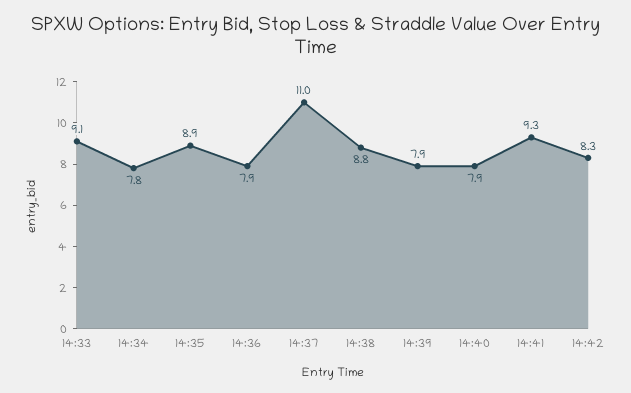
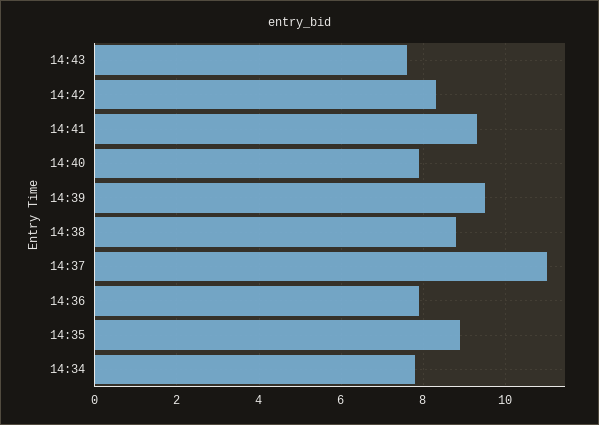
14:33: 9.1 -> none
14:39: 7.9 -> 9.5
14:43: none -> 7.5

